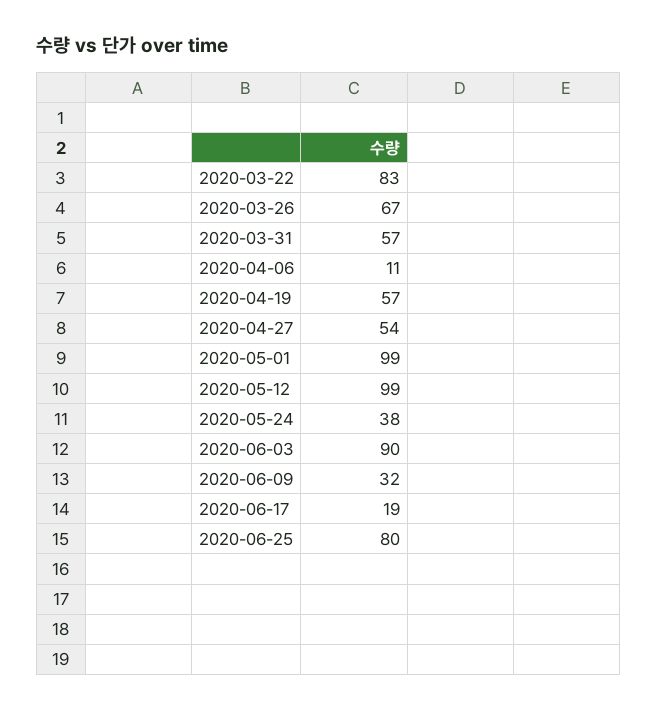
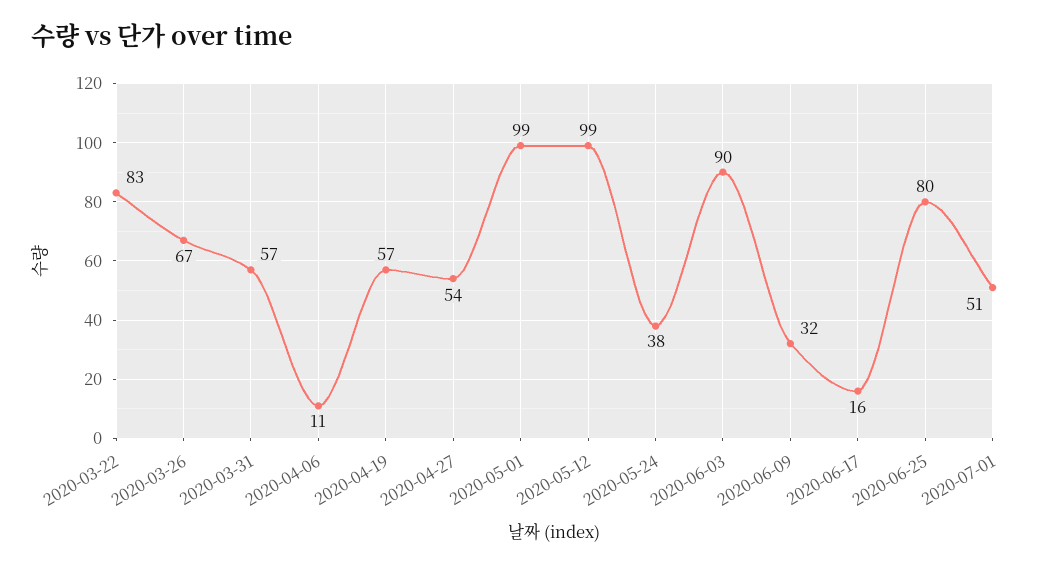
2020-06-17: 19 -> 16
2020-07-01: none -> 51

